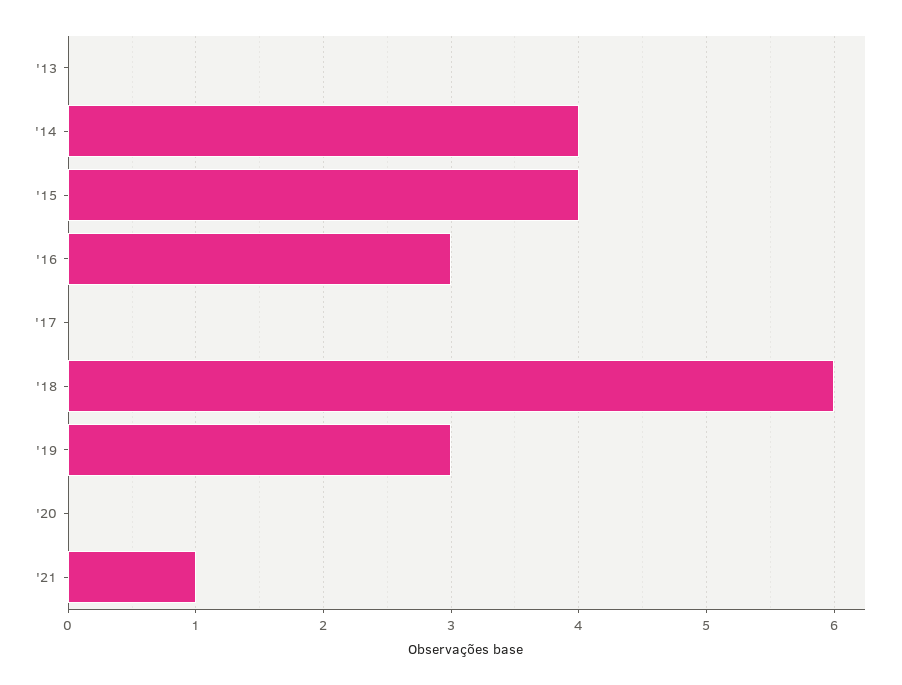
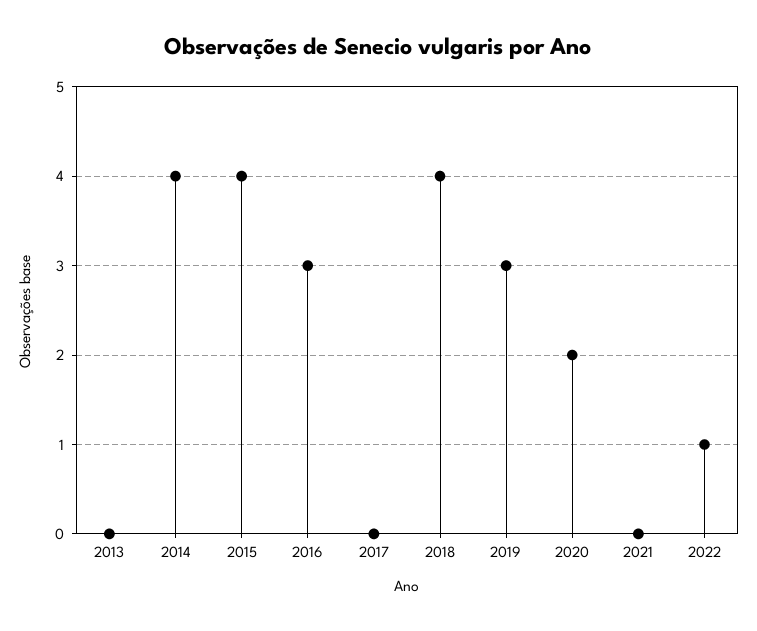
'18: 6 -> 4
'20: 0 -> 2
'21: 1 -> 0
2022: none -> 1

